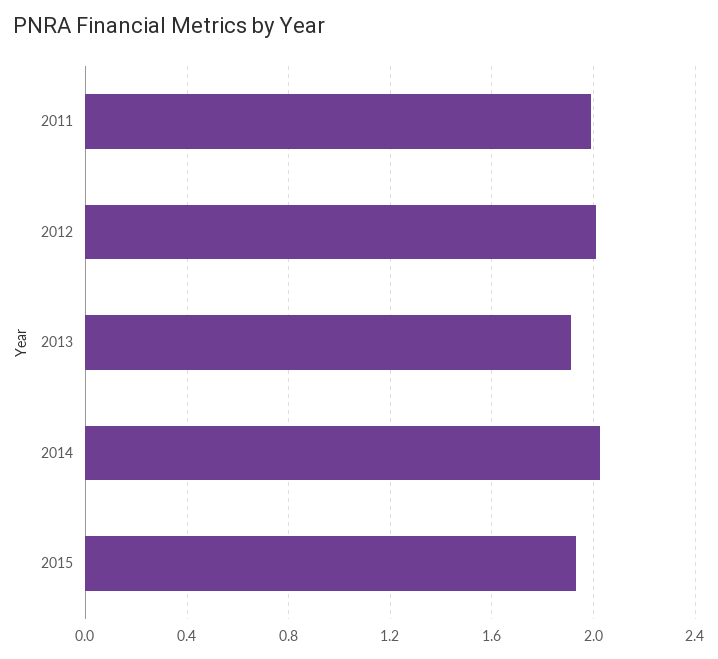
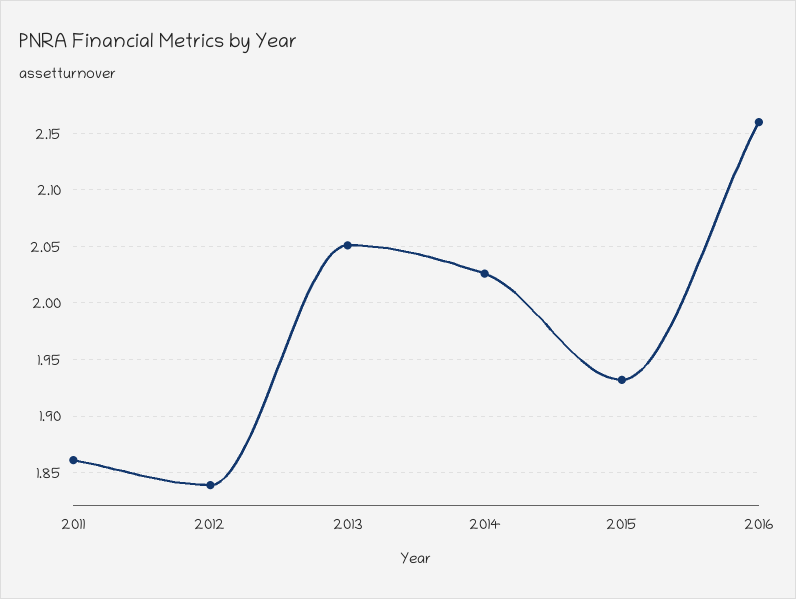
2011: 2 -> 1.86
2012: 2 -> 1.84
2013: 1.9 -> 2.05
2016: none -> 2.16

